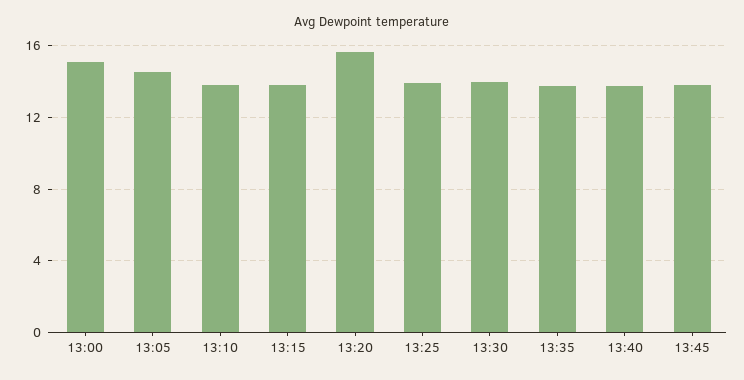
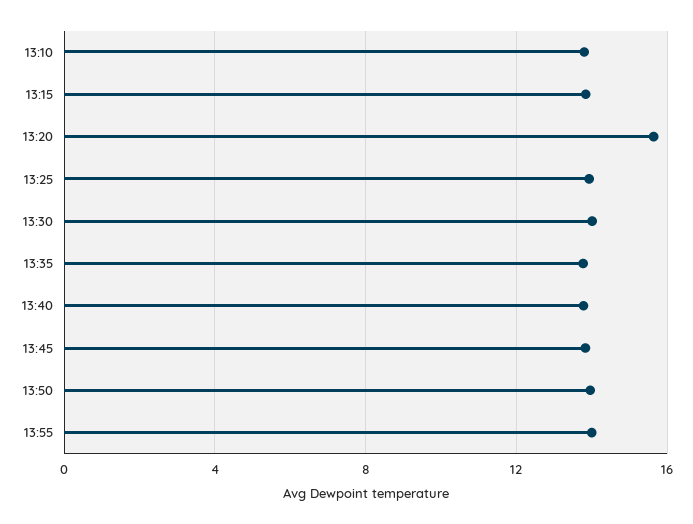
13:00: 15 -> none
13:05: 14.5 -> none
13:50: none -> 14
13:55: none -> 14

